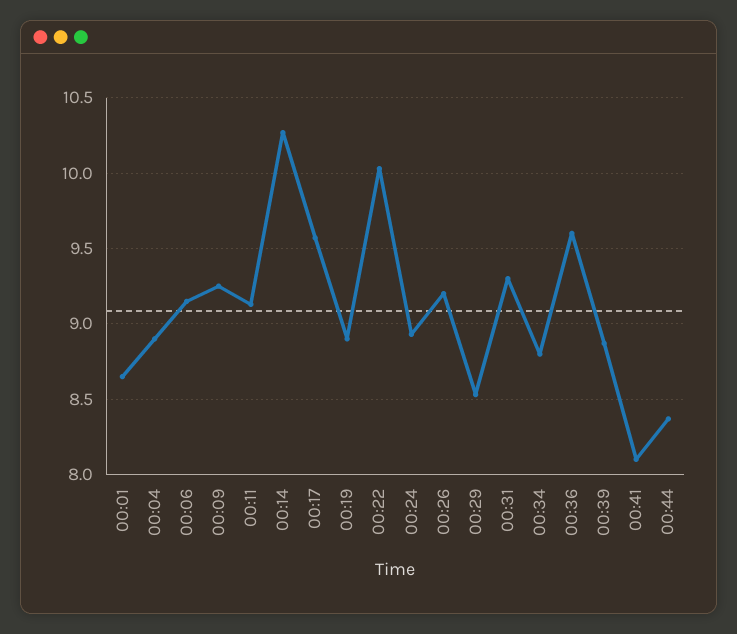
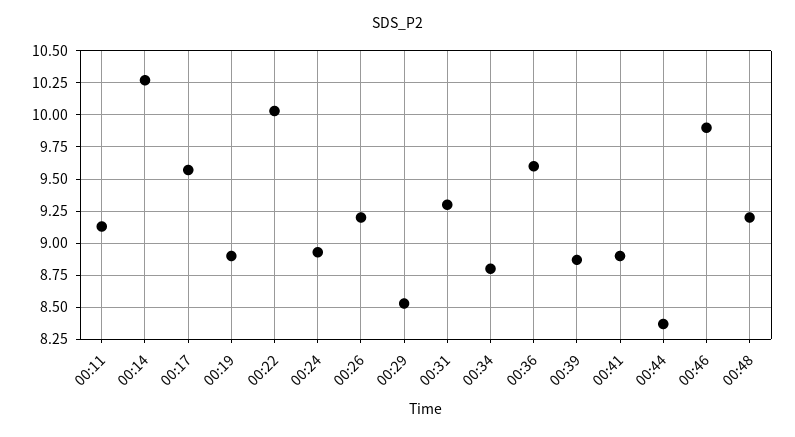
00:01: 8.65 -> none
00:04: 8.9 -> none
00:06: 9.15 -> none
00:09: 9.25 -> none
00:41: 8.1 -> 8.9
00:46: none -> 9.9
00:48: none -> 9.2

